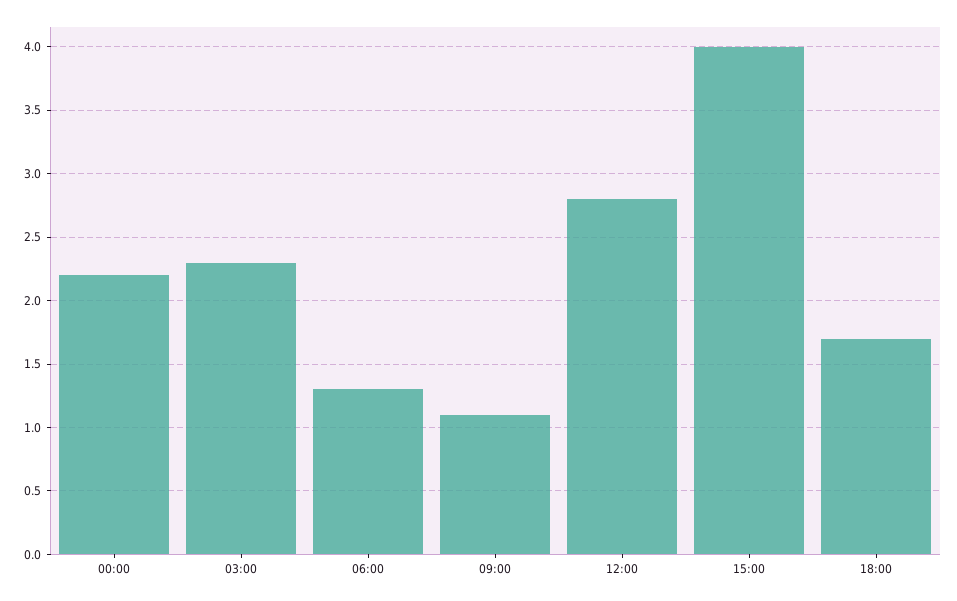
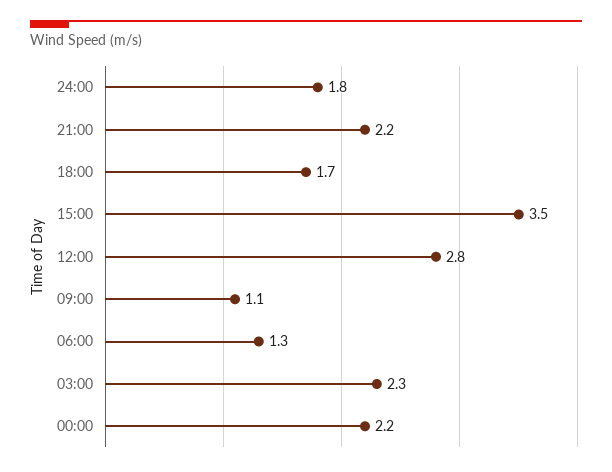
15:00: 4 -> 3.5
24:00: none -> 1.8
21:00: none -> 2.2

